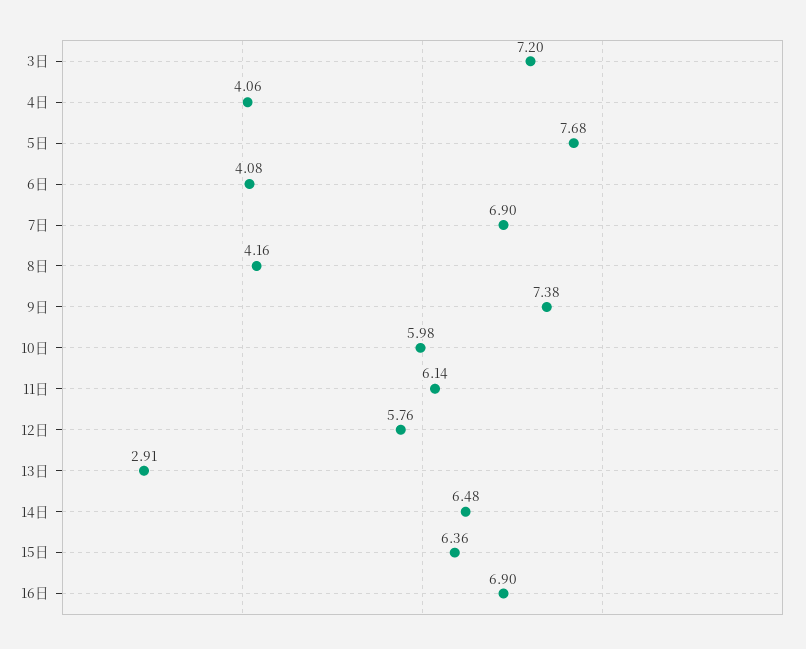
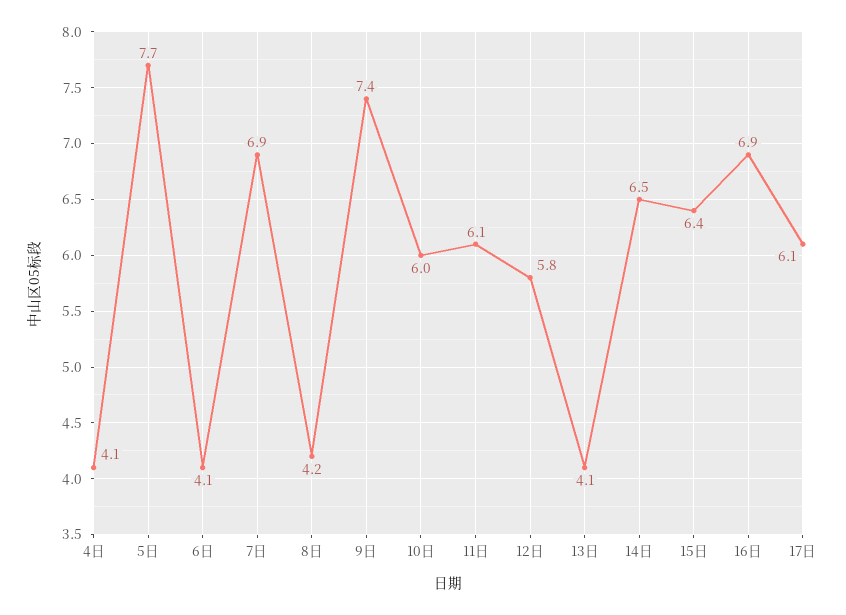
3日: 7.2 -> none
13日: 2.91 -> 4.1
17日: none -> 6.1

